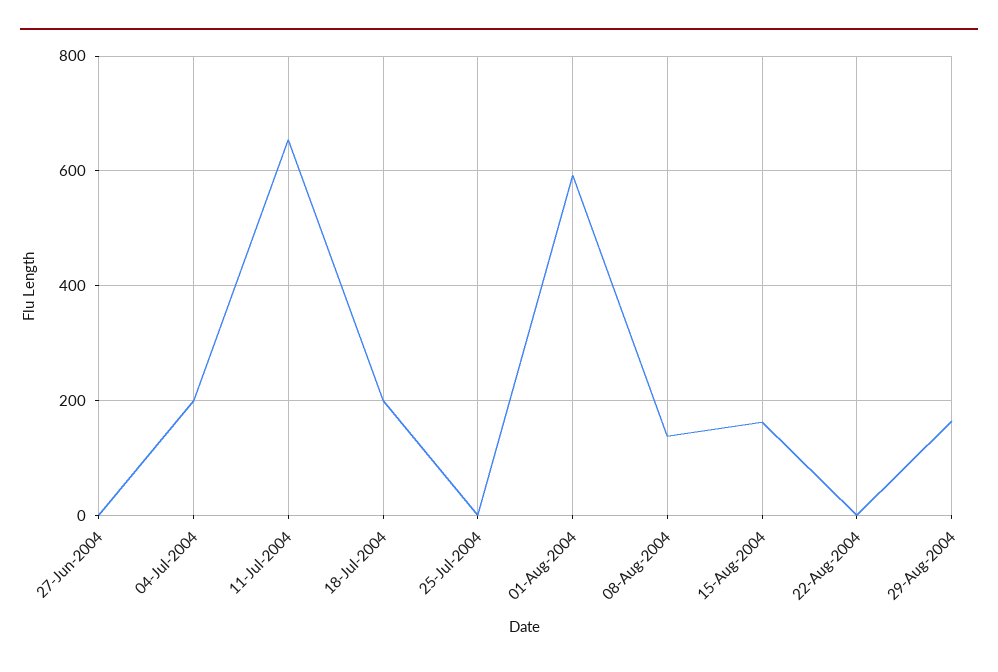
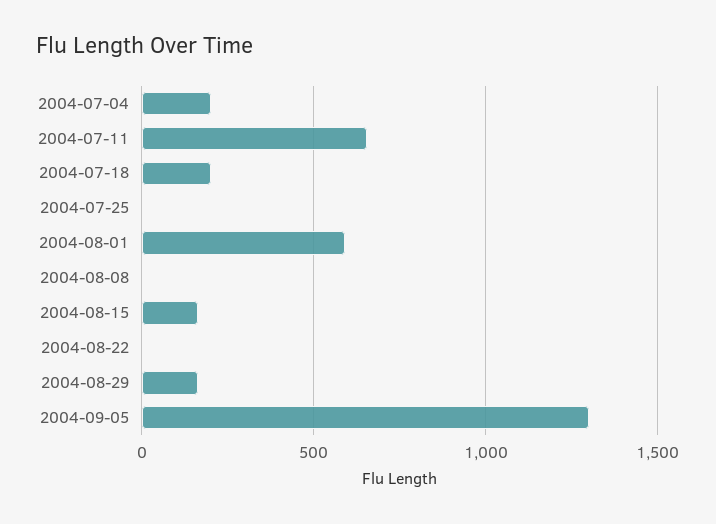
27-Jun-2004: 0 -> none
08-Aug-2004: 140 -> 0
2004-09-05: none -> 1300

